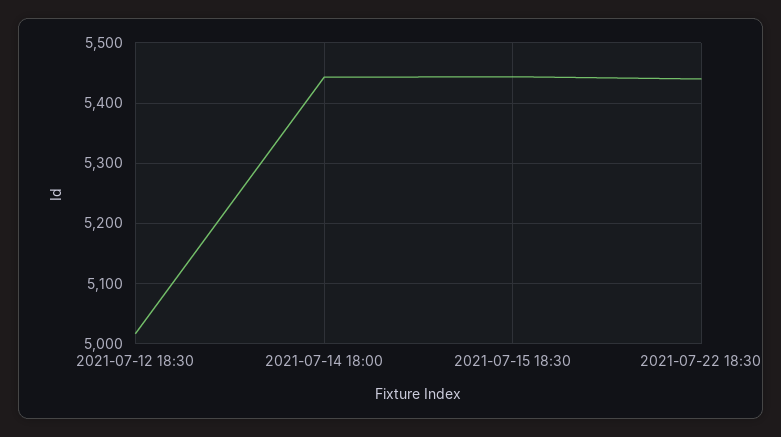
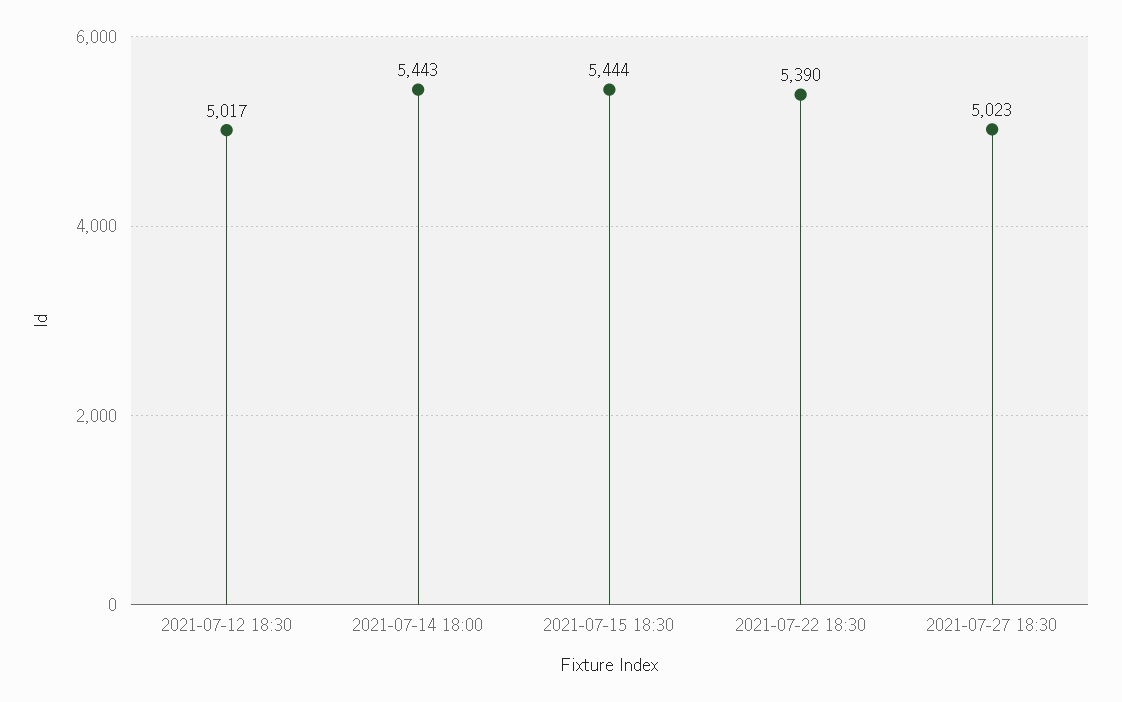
2021-07-22 18:30: 5440 -> 5390
2021-07-27 18:30: none -> 5023

